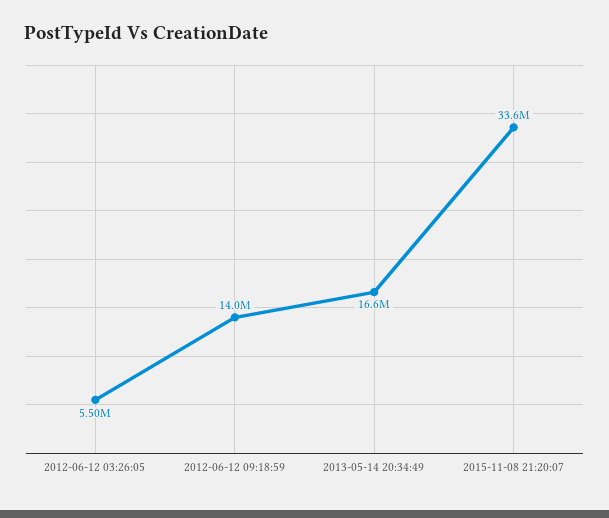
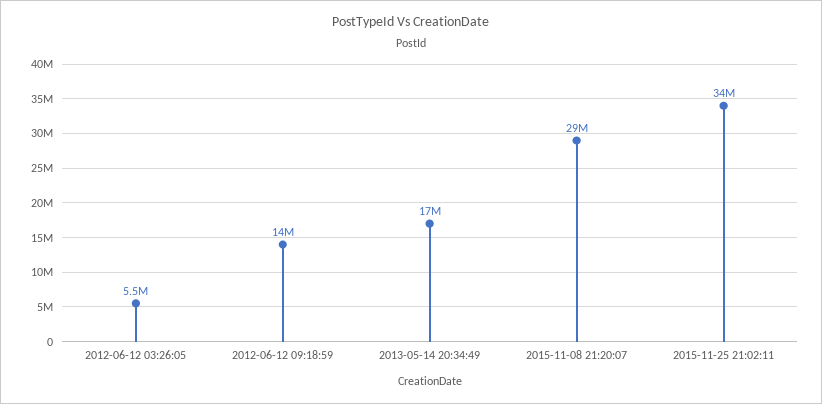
2015-11-08 21:20:07: 33600000 -> 29000000
2015-11-25 21:02:11: none -> 34000000

